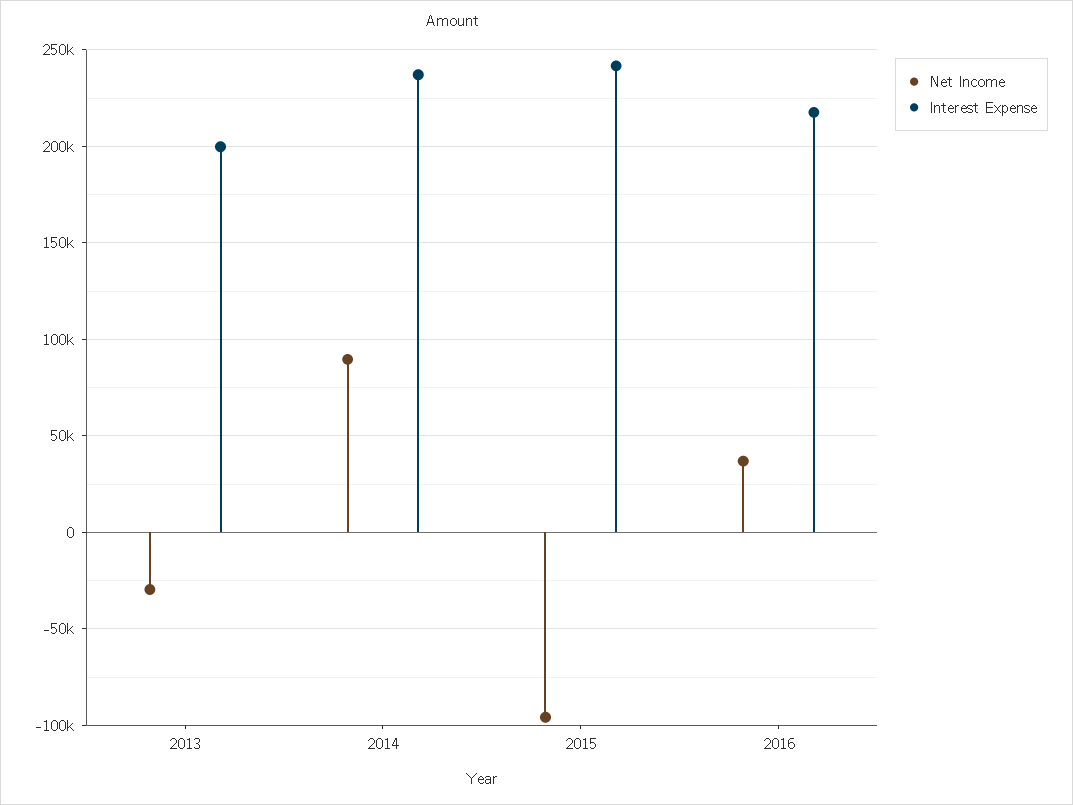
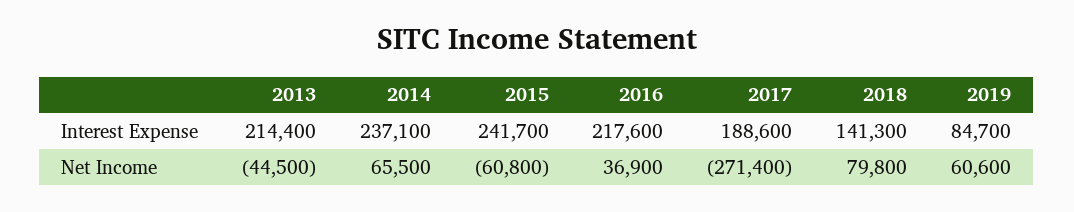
Net Income, 2013: -30000 -> -44500
Interest Expense, 2013: 200000 -> 214400
Net Income, 2014: 90000 -> 65500
Net Income, 2015: -95000 -> -60800
Interest Expense, 2017: none -> 188600
Interest Expense, 2018: none -> 141300
Interest Expense, 2019: none -> 84700
Net Income, 2017: none -> -271400
Net Income, 2018: none -> 79800
Net Income, 2019: none -> 60600

